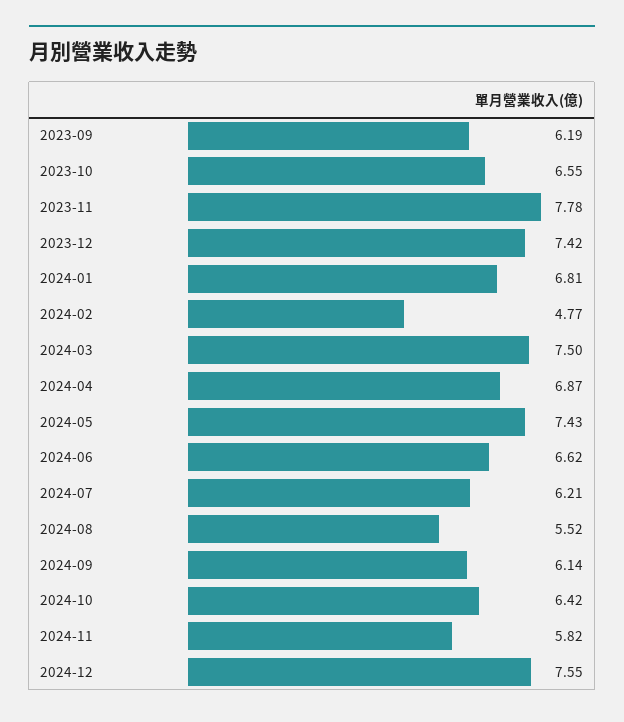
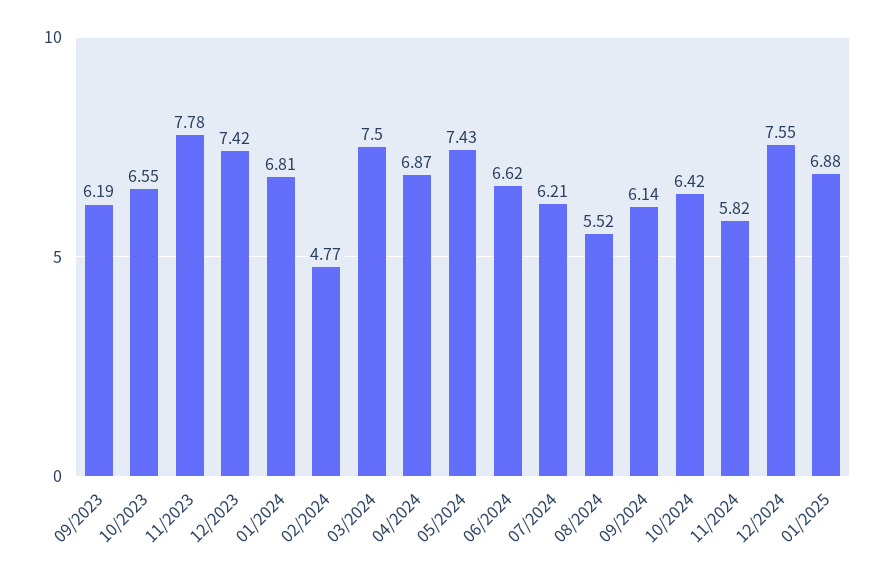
01/2025: none -> 6.88

